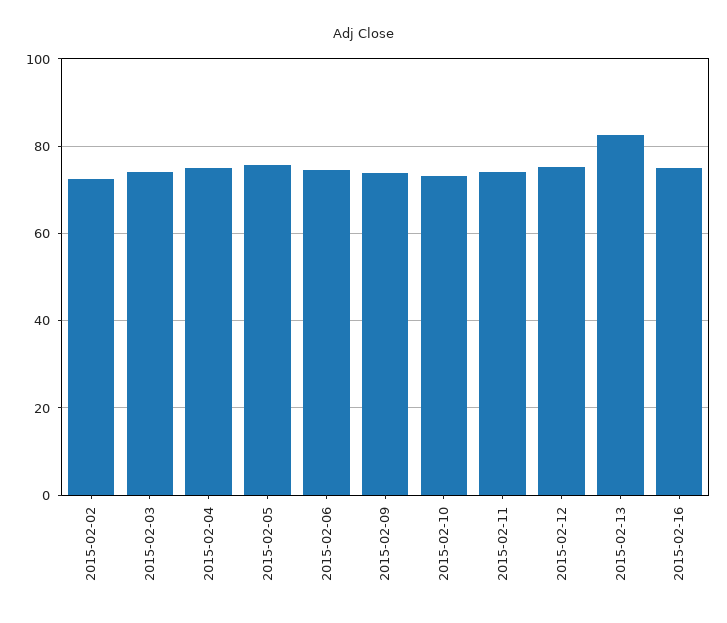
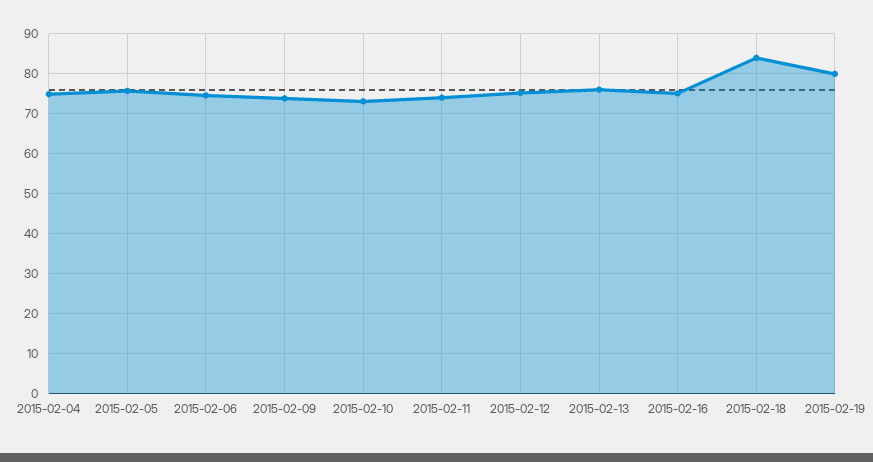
2015-02-02: 72 -> none
2015-02-03: 74 -> none
2015-02-13: 82 -> 76
2015-02-18: none -> 84
2015-02-19: none -> 80

